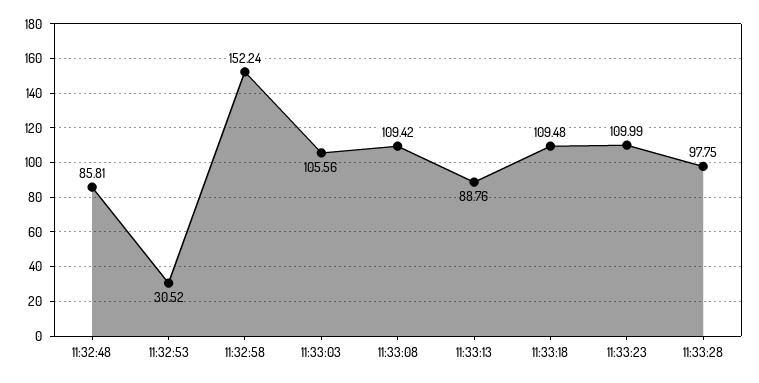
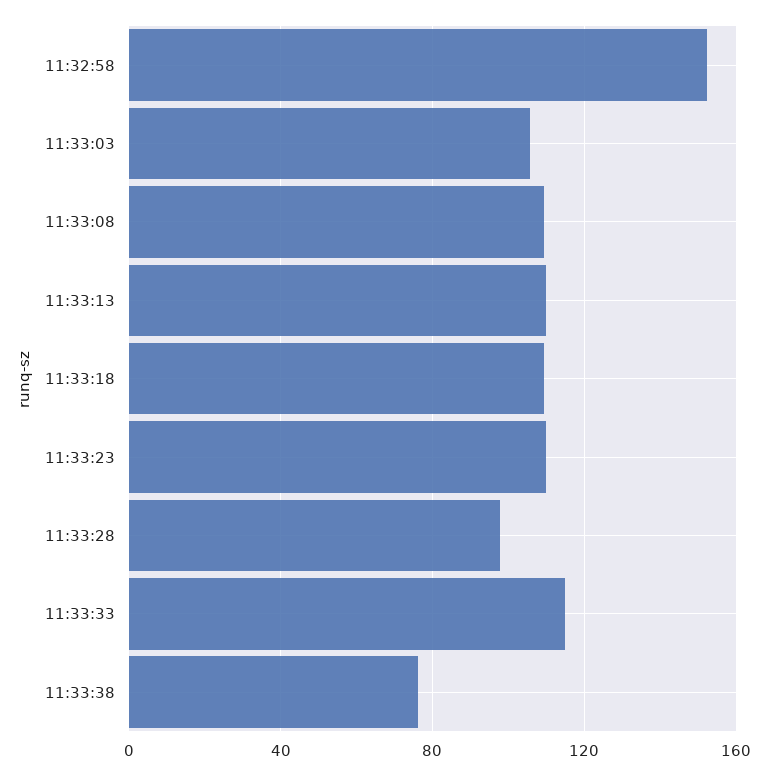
11:32:48: 85.81 -> none
11:32:53: 30.52 -> none
11:33:13: 88.76 -> 110
11:33:33: none -> 115
11:33:38: none -> 75

